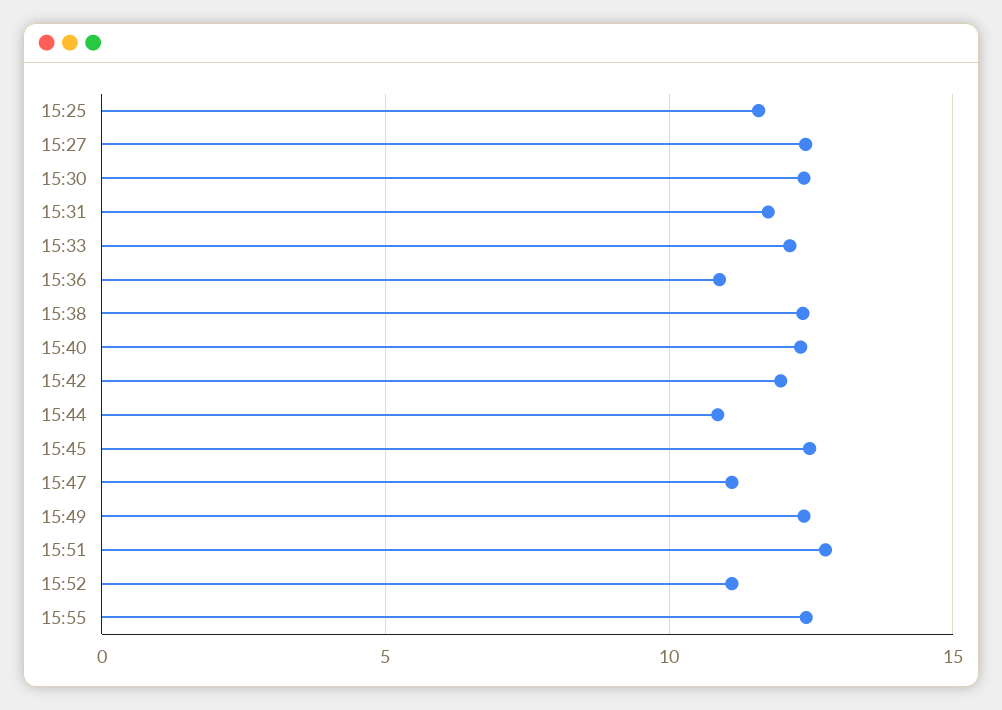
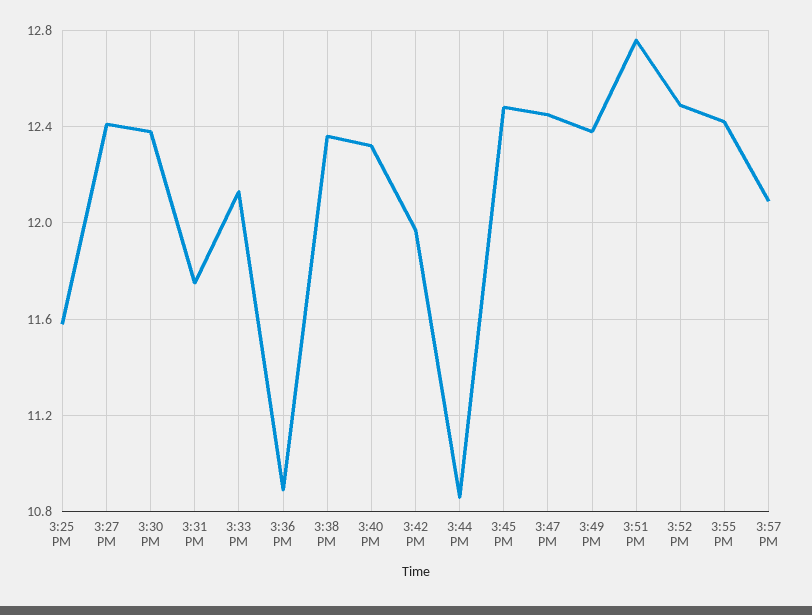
15:47: 11 -> 12.45
15:52: 11 -> 12.5
3:57 PM: none -> 12.1

